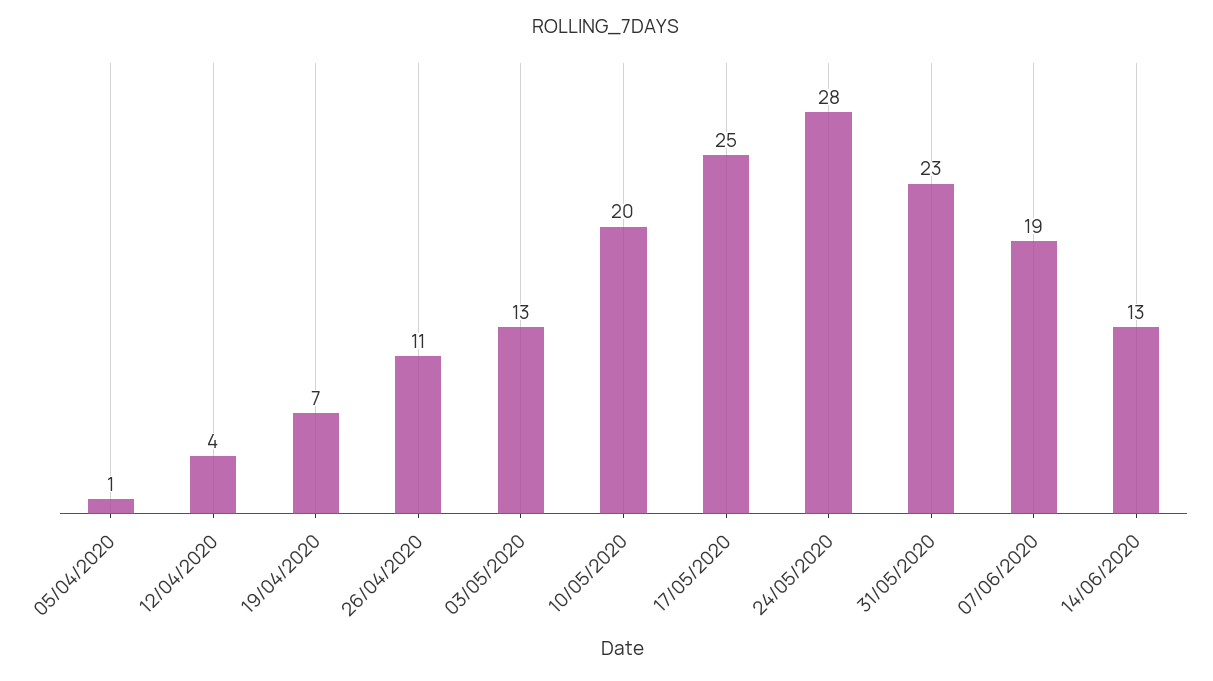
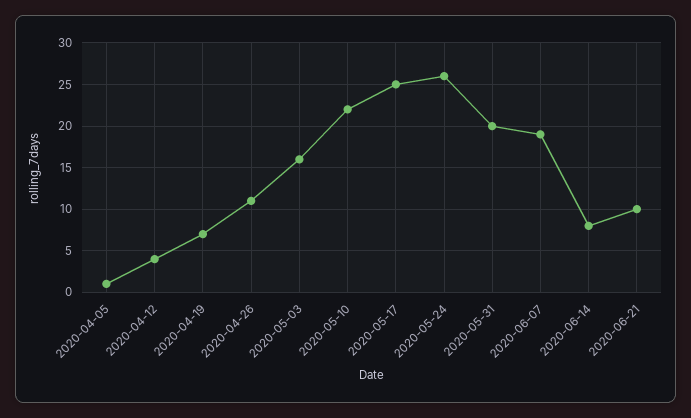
03/05/2020: 13 -> 16
10/05/2020: 20 -> 22
24/05/2020: 28 -> 26
31/05/2020: 23 -> 20
14/06/2020: 13 -> 8
2020-06-21: none -> 10

